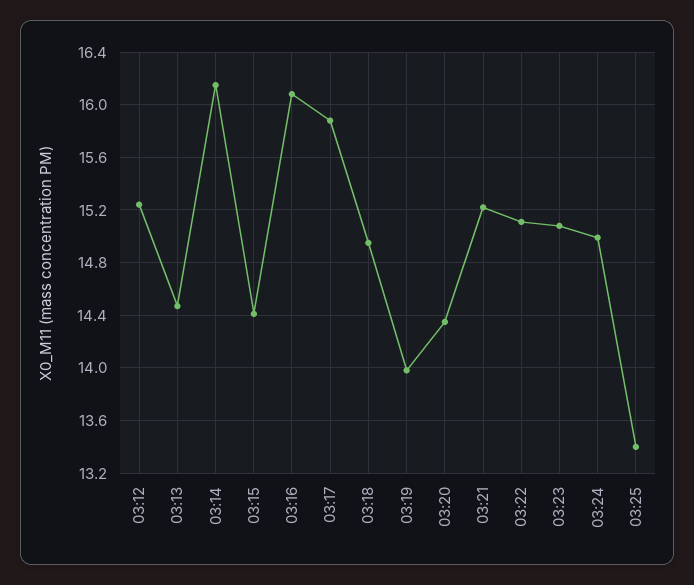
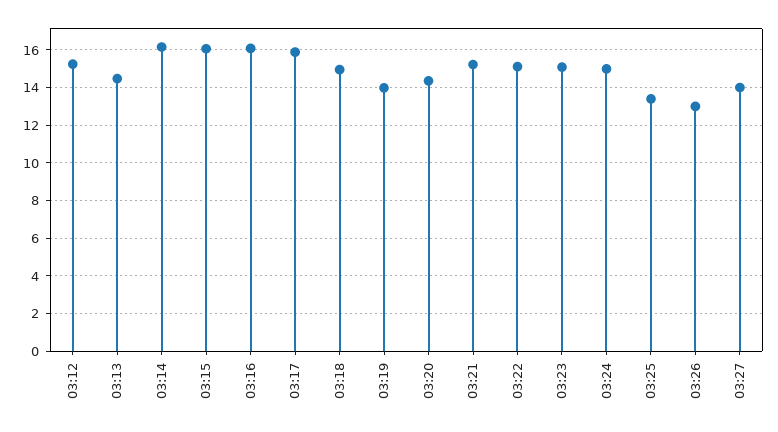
03:15: 14.4 -> 16
03:26: none -> 13
03:27: none -> 14

